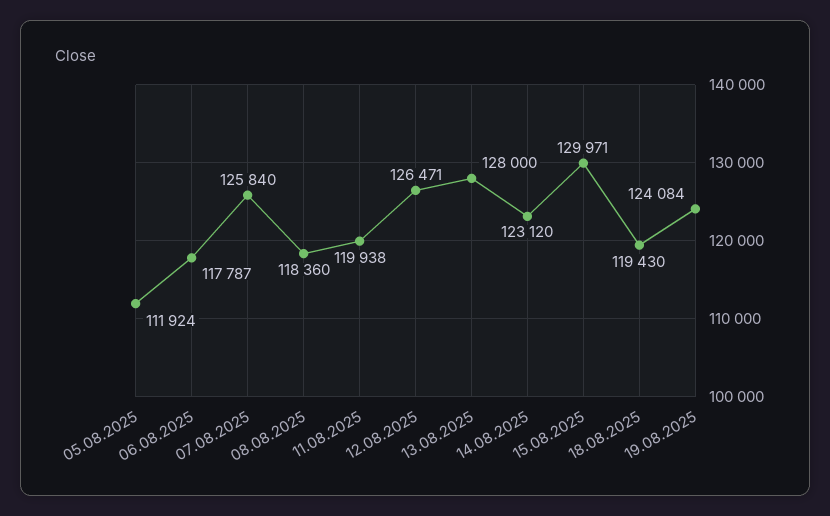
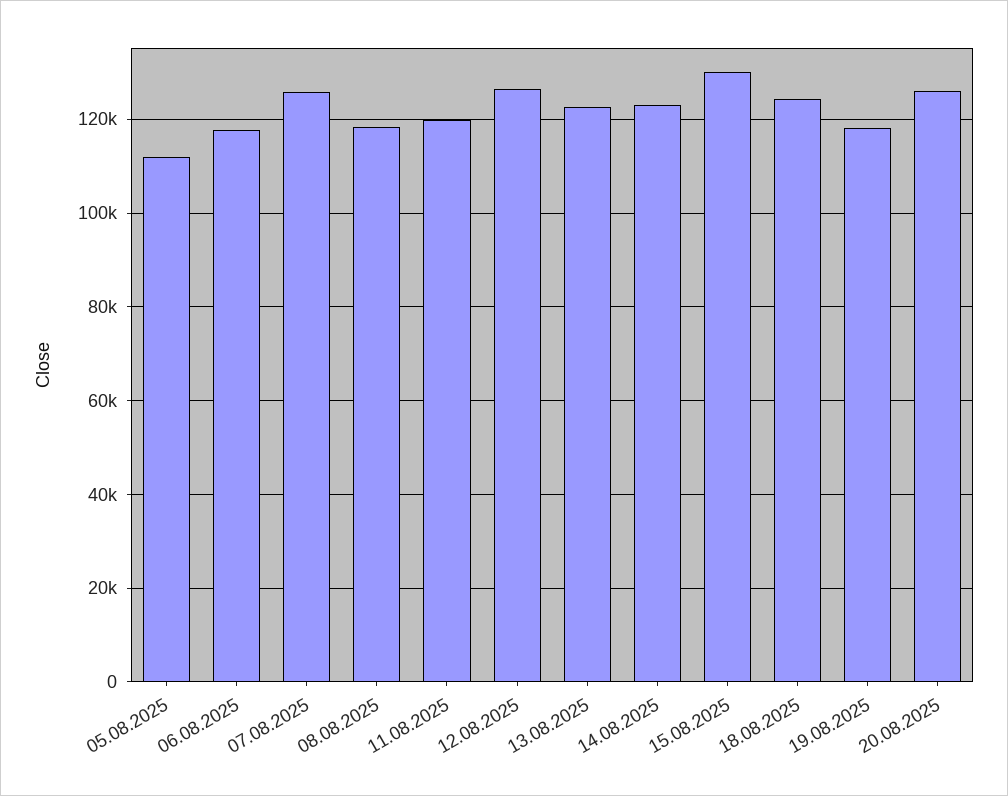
13.08.2025: 128000 -> 122000
18.08.2025: 119430 -> 124000
19.08.2025: 124084 -> 118000
20.08.2025: none -> 126000

